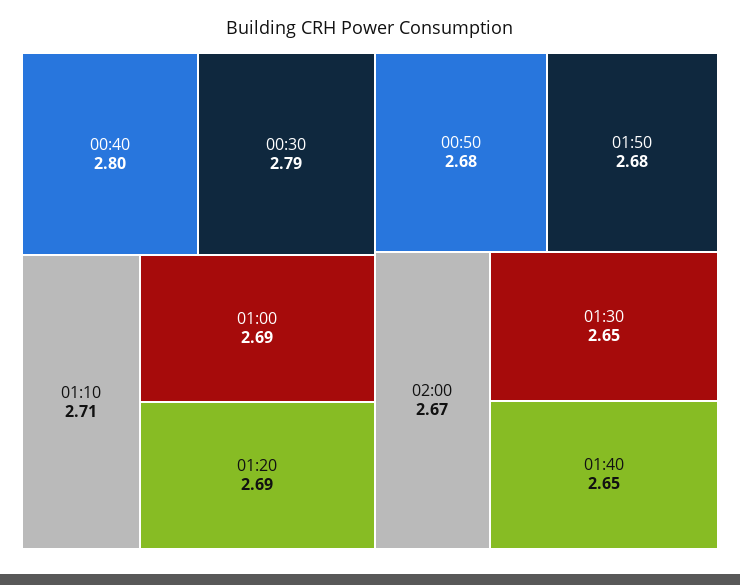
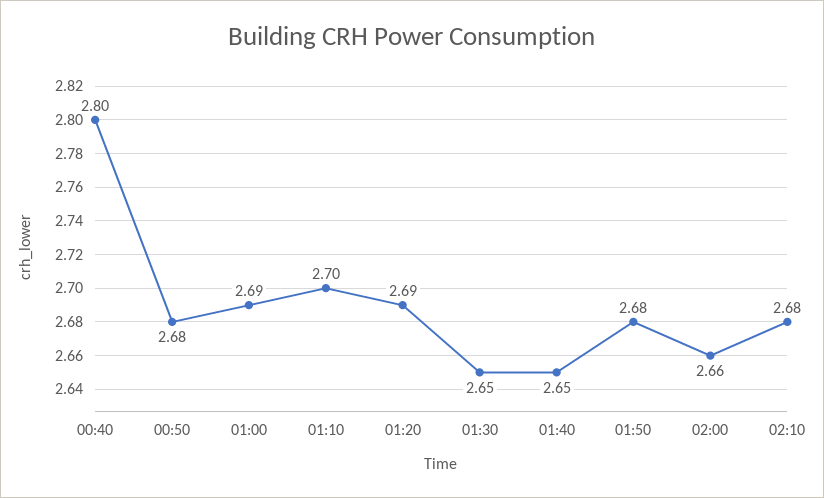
00:30: 2.79 -> none
01:10: 2.71 -> 2.7
02:00: 2.67 -> 2.66
02:10: none -> 2.68

